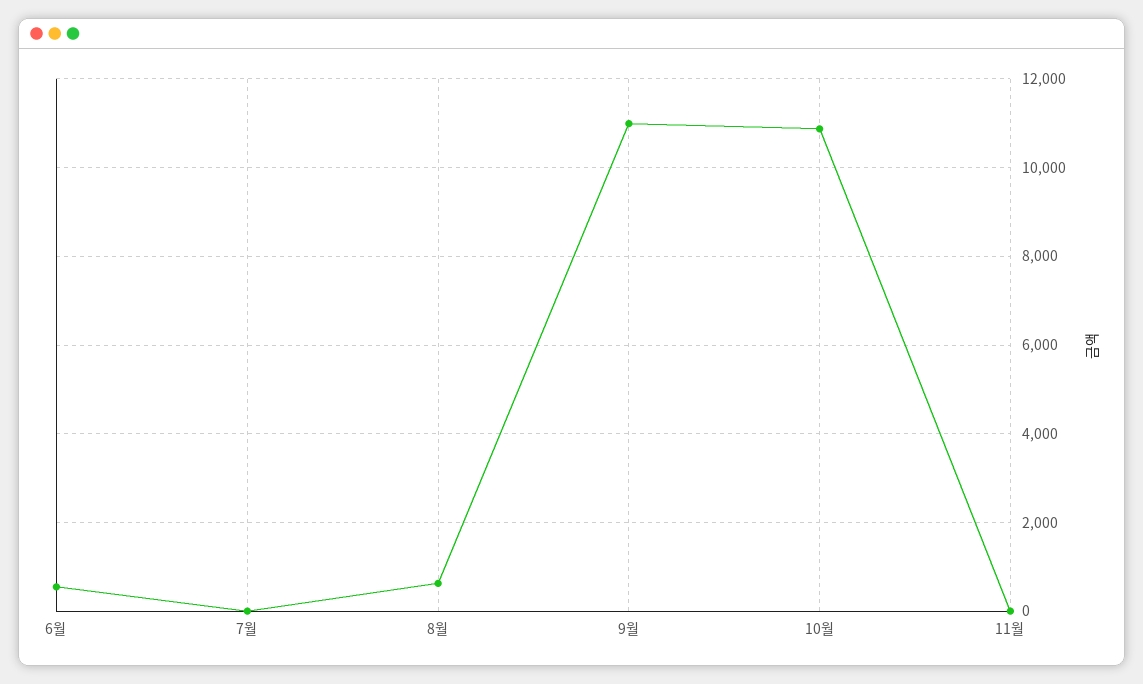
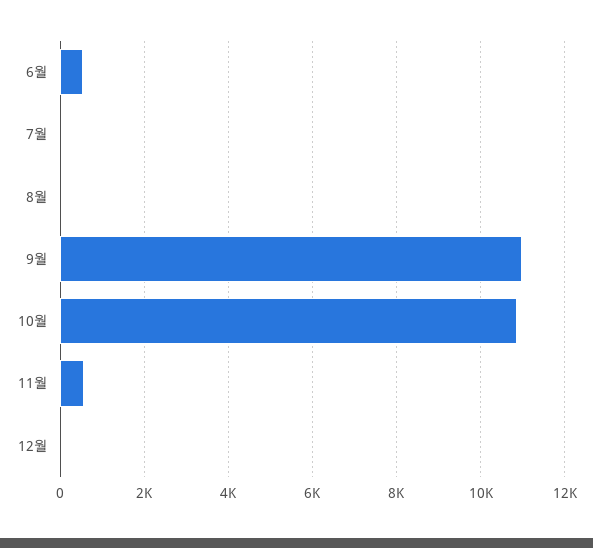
8월: 600 -> 0
11월: 0 -> 600
12월: none -> 0

